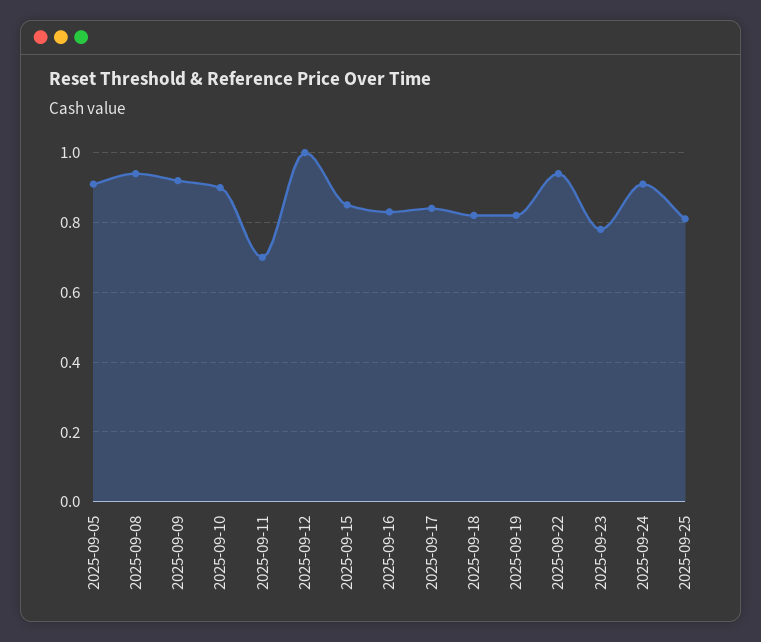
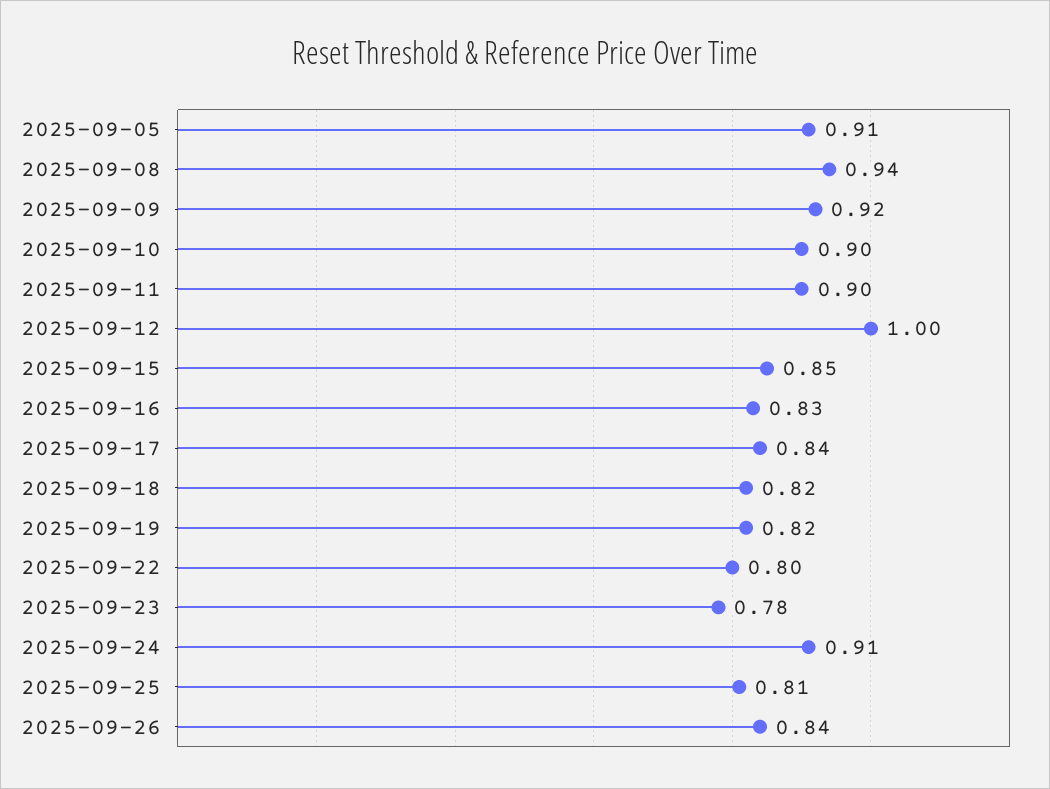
2025-09-11: 0.7 -> 0.9
2025-09-22: 0.95 -> 0.8
2025-09-26: none -> 0.84

